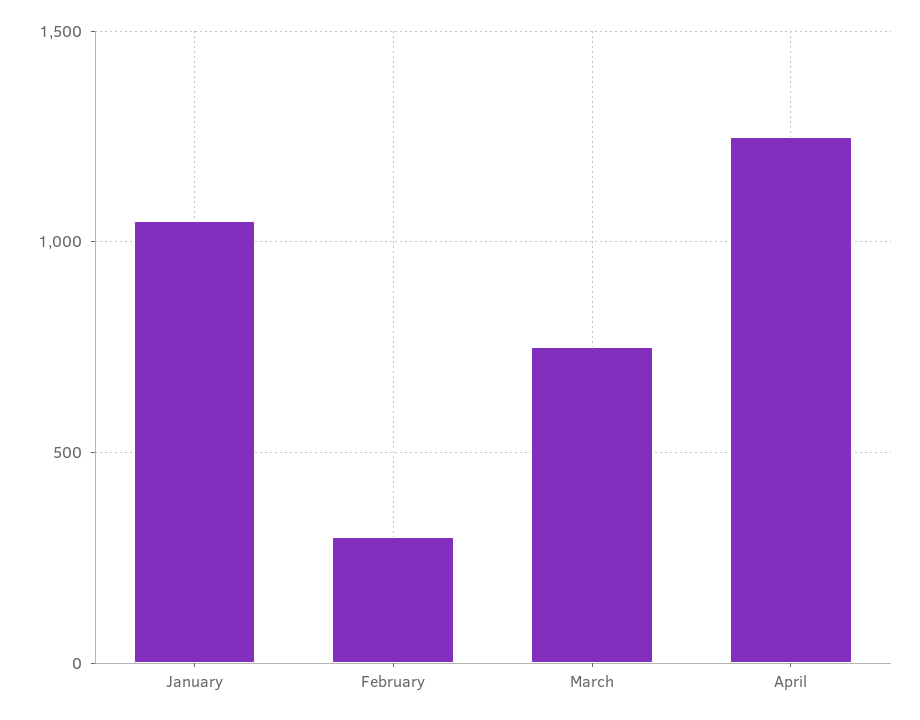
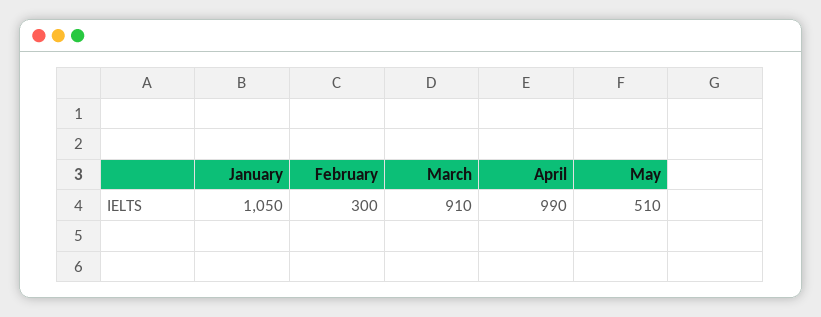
March: 750 -> 910
April: 1250 -> 990
May: none -> 510

